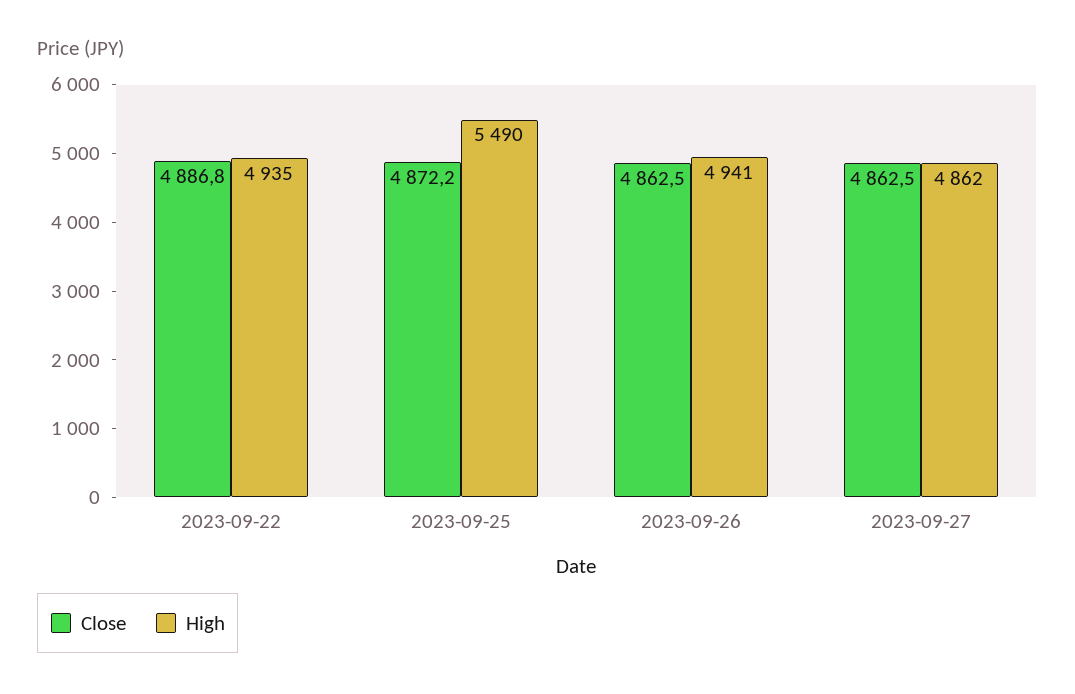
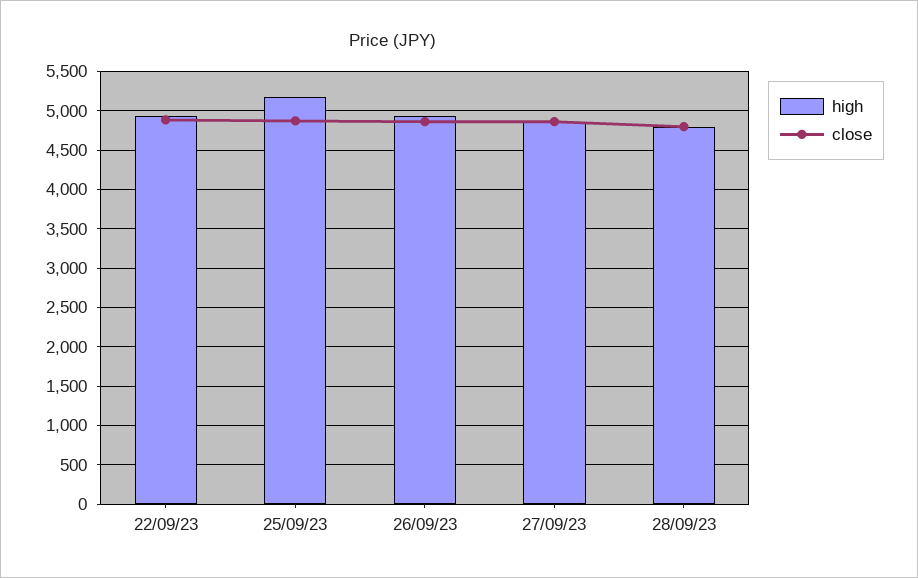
High, 2023-09-25: 5490 -> 5200
High, 28/09/23: none -> 4800
Close, 28/09/23: none -> 4800

